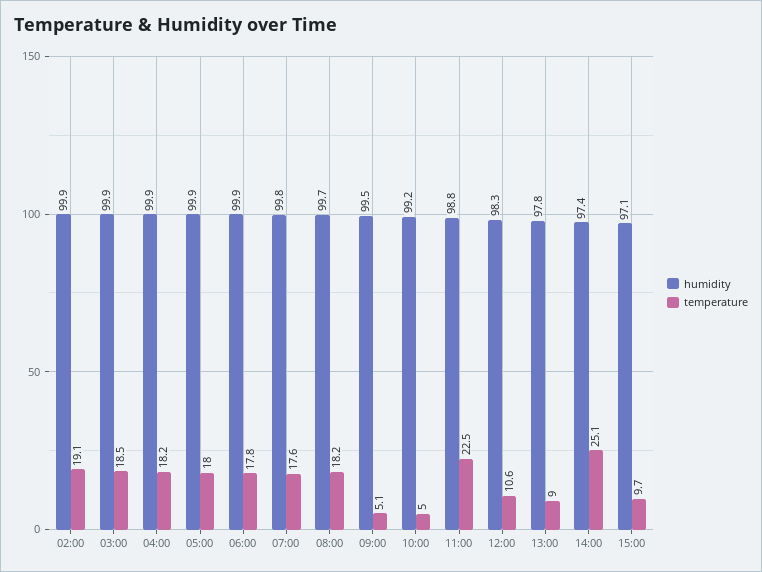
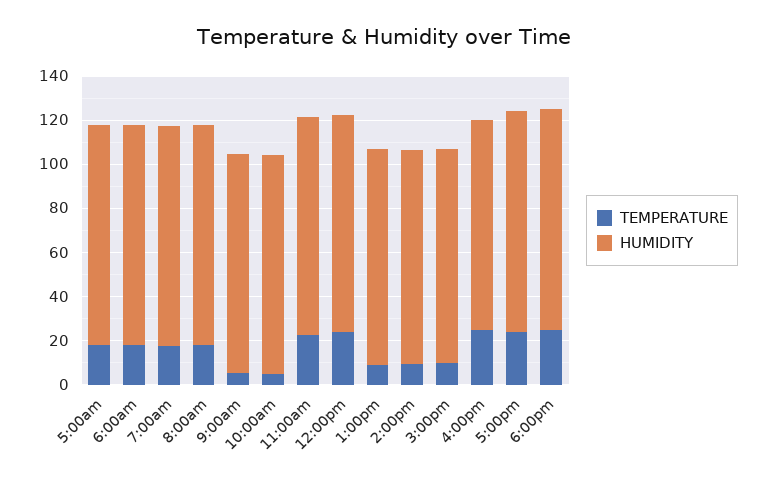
humidity, 02:00: 99.9 -> none
temperature, 02:00: 19.1 -> none
humidity, 03:00: 99.9 -> none
temperature, 03:00: 18.5 -> none
humidity, 04:00: 99.9 -> none
temperature, 04:00: 18.2 -> none
temperature, 12:00: 10.6 -> 25
temperature, 14:00: 25.1 -> 10
temperature, 4:00pm: none -> 25
humidity, 4:00pm: none -> 95
temperature, 5:00pm: none -> 25
humidity, 5:00pm: none -> 100
temperature, 6:00pm: none -> 25
humidity, 6:00pm: none -> 100

